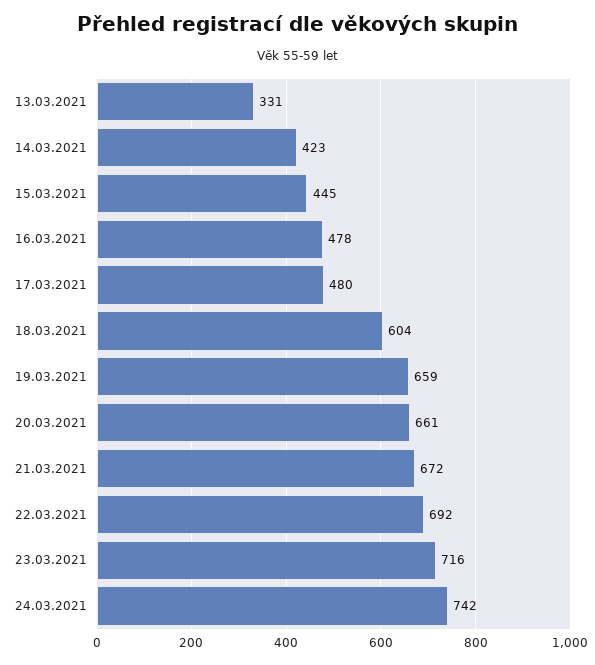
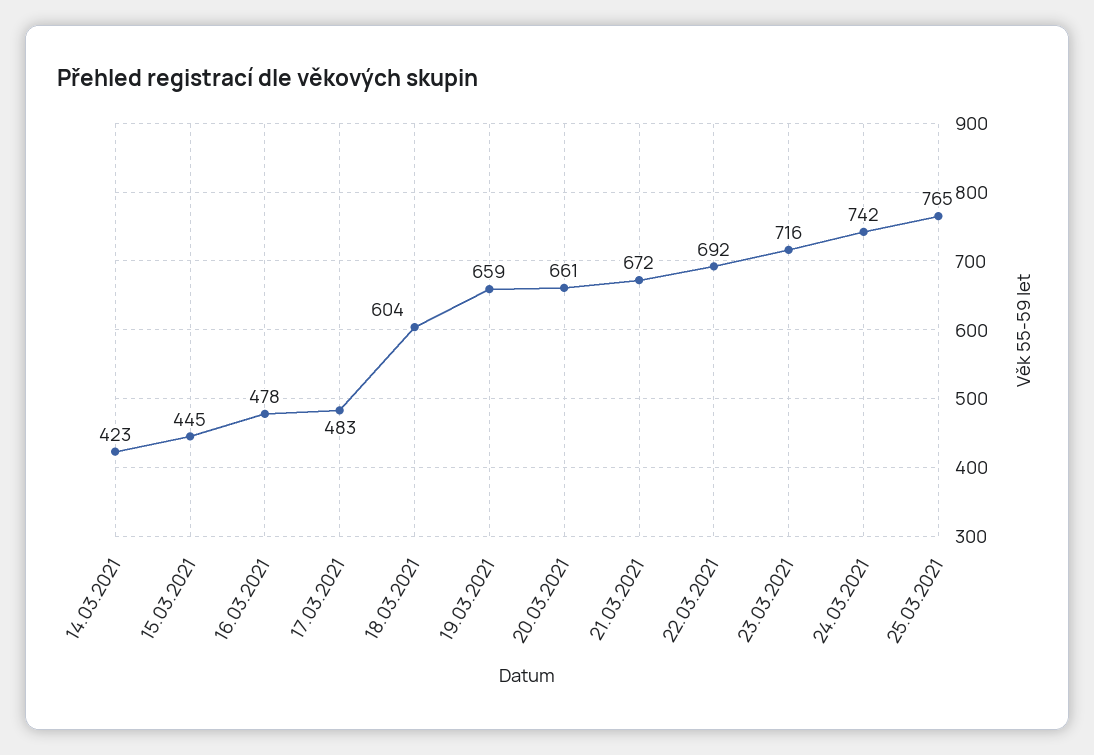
13.03.2021: 331 -> none
17.03.2021: 480 -> 483
25.03.2021: none -> 765

